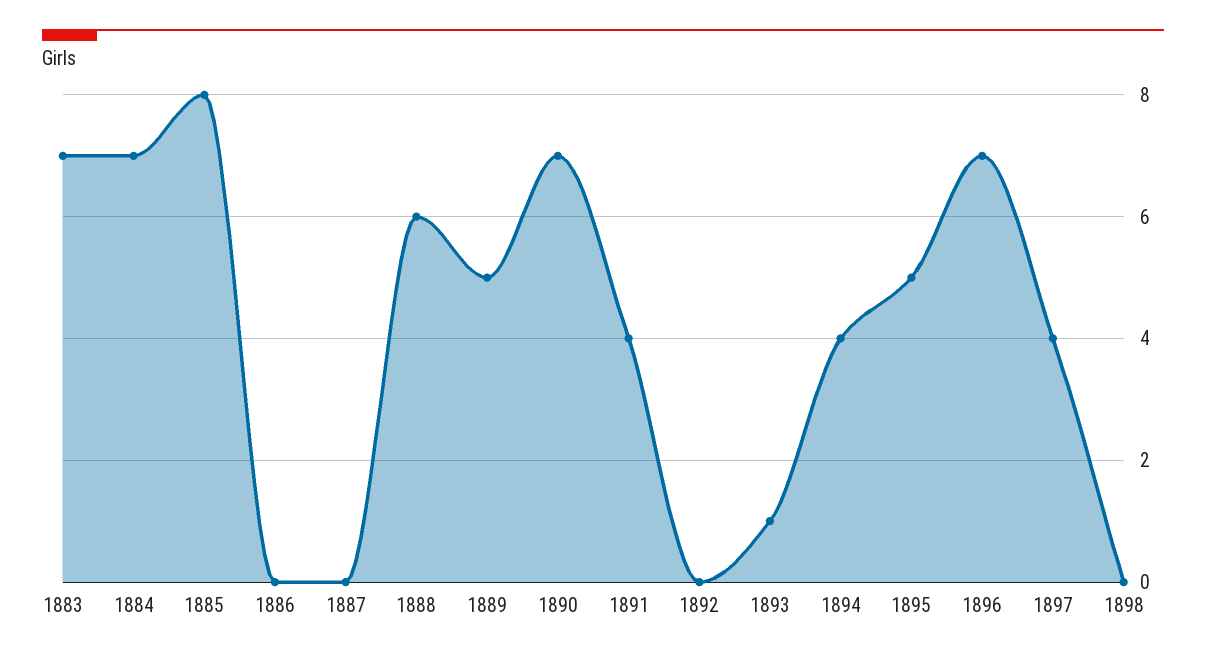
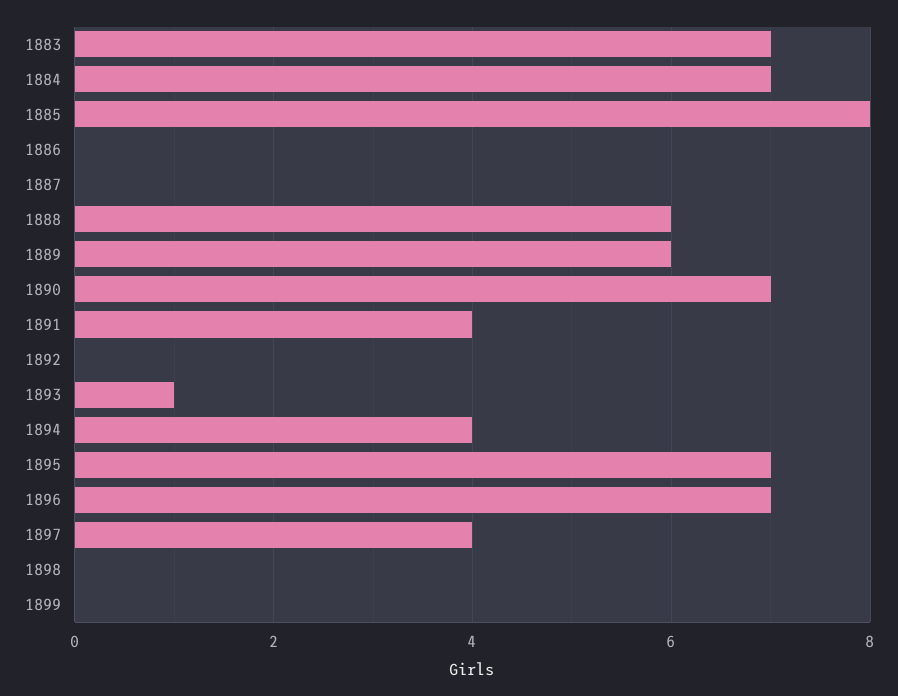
1889: 5 -> 6
1895: 5 -> 7
1899: none -> 0

